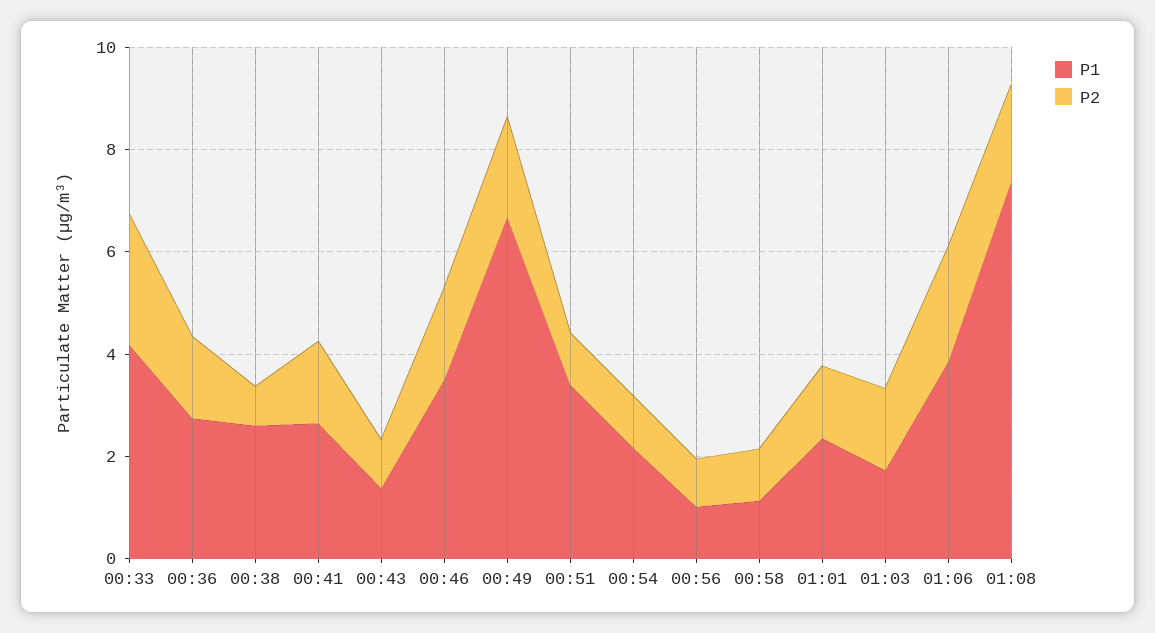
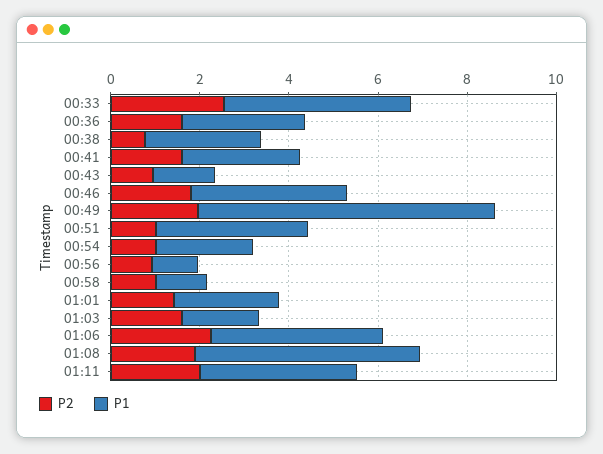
P1, 01:08: 7.5 -> 5
P2, 01:11: none -> 2
P1, 01:11: none -> 3.5

